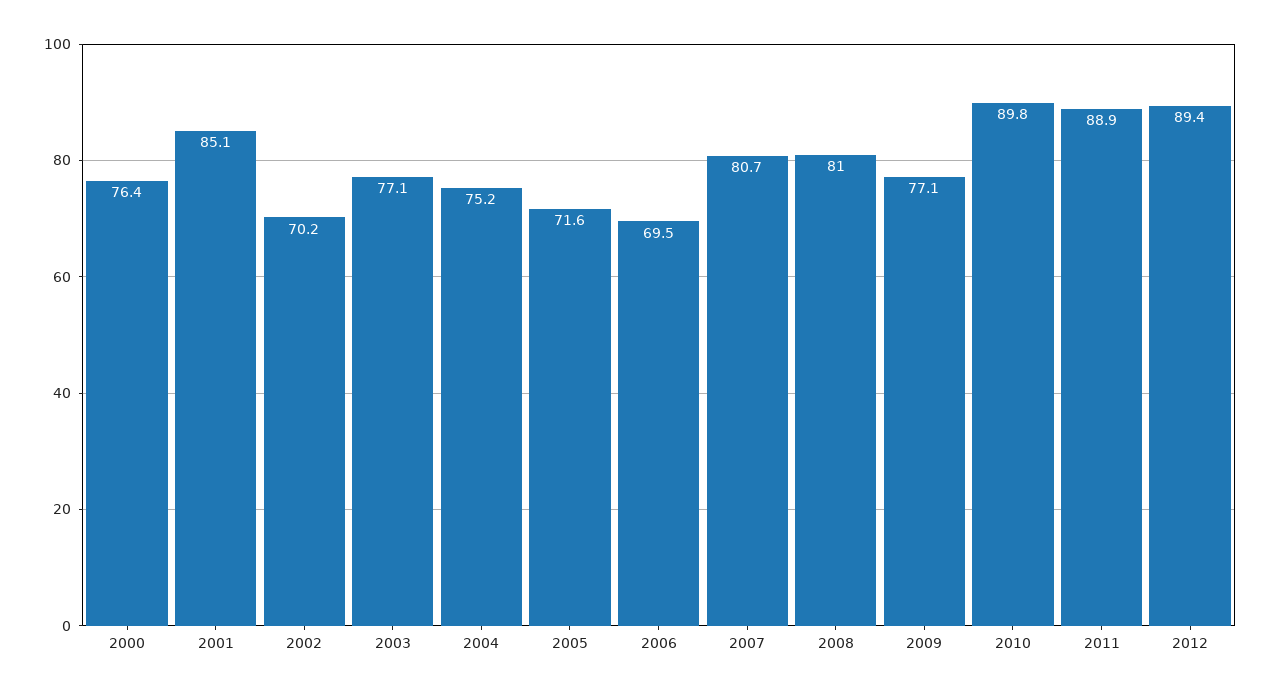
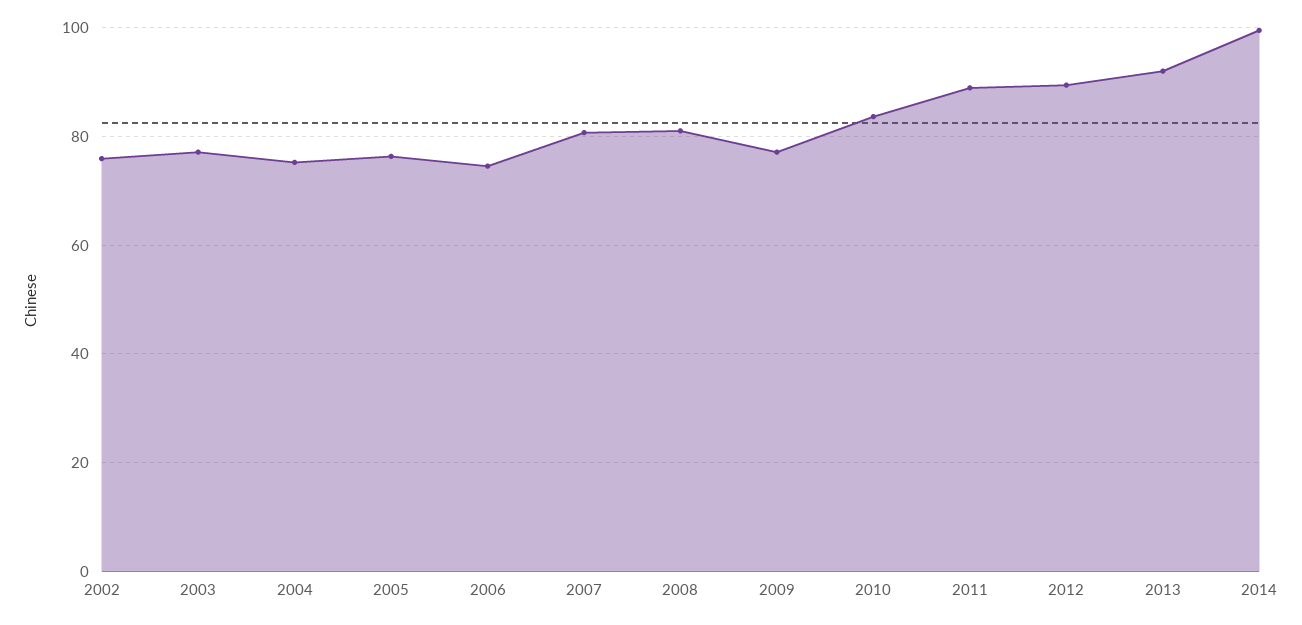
2000: 76.4 -> none
2001: 85.1 -> none
2002: 70.2 -> 76
2005: 71.6 -> 76
2006: 69.5 -> 74
2010: 89.8 -> 84
2013: none -> 92
2014: none -> 100

